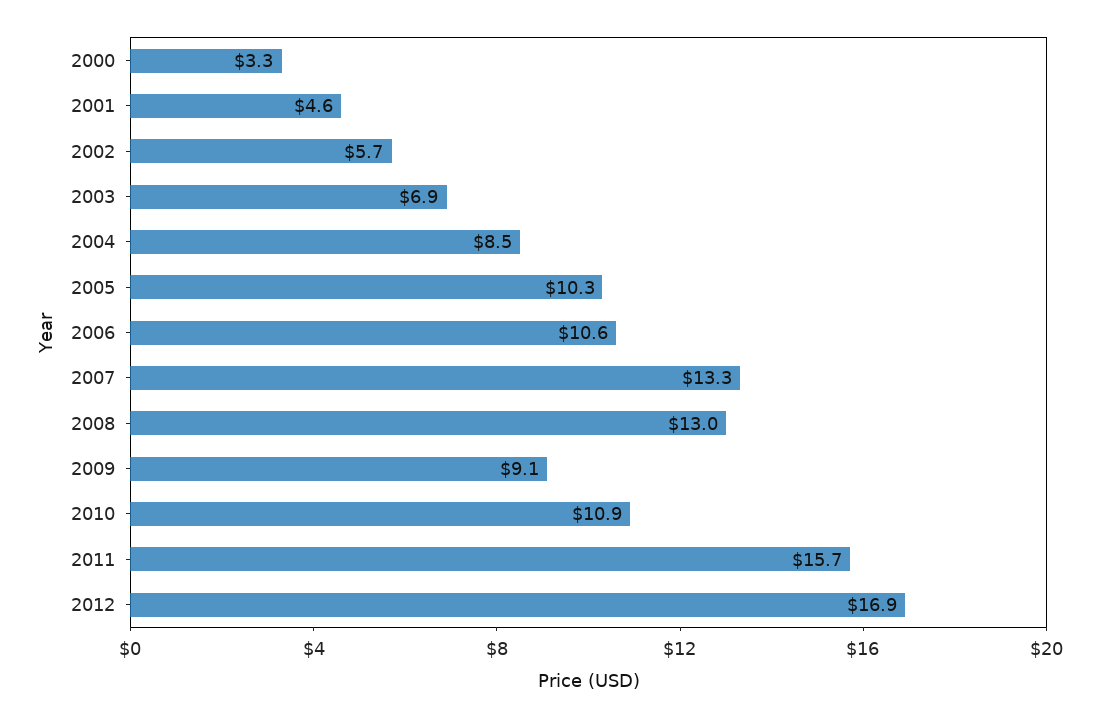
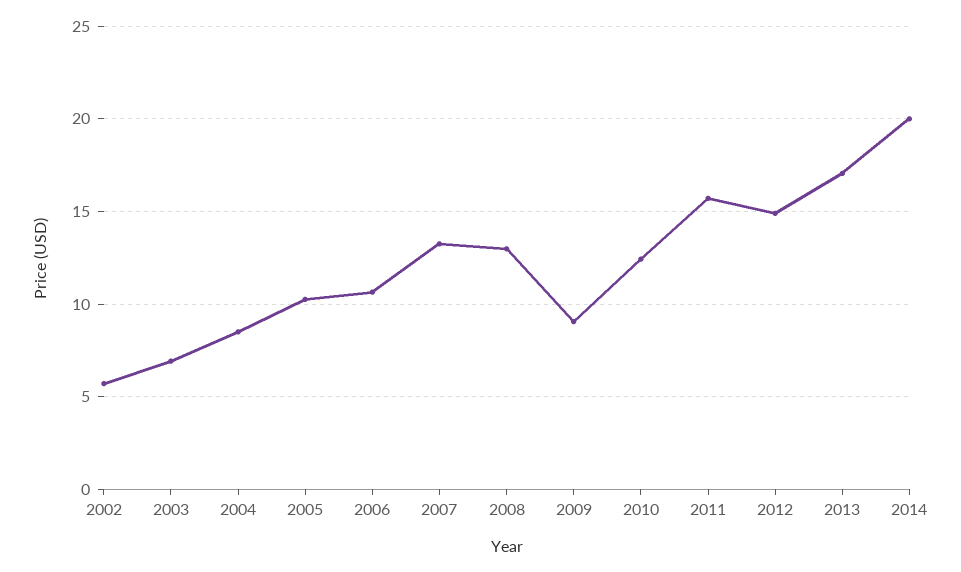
2000: 3.3 -> none
2001: 4.6 -> none
2010: 10.9 -> 12.5
2012: 16.9 -> 15
2013: none -> 17
2014: none -> 20

